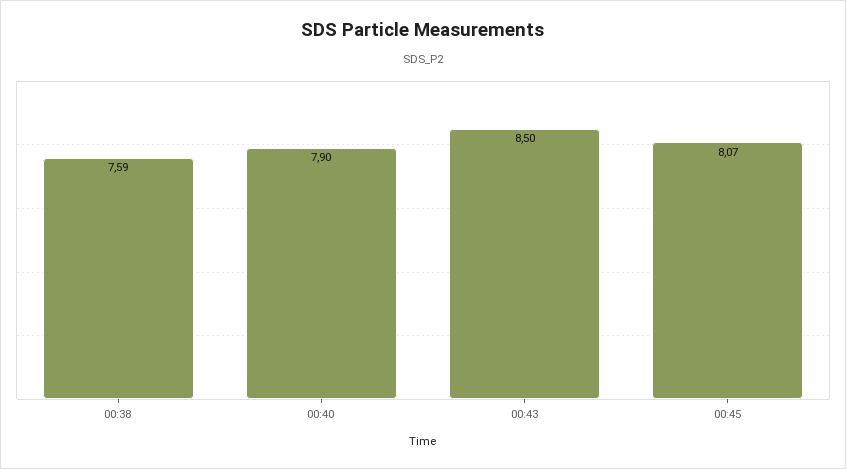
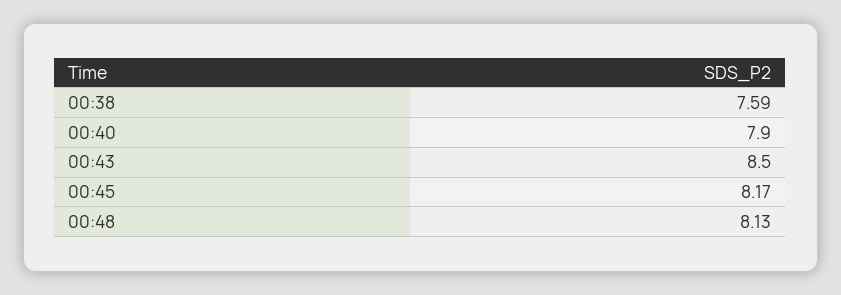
00:45: 8.07 -> 8.17
00:48: none -> 8.13

